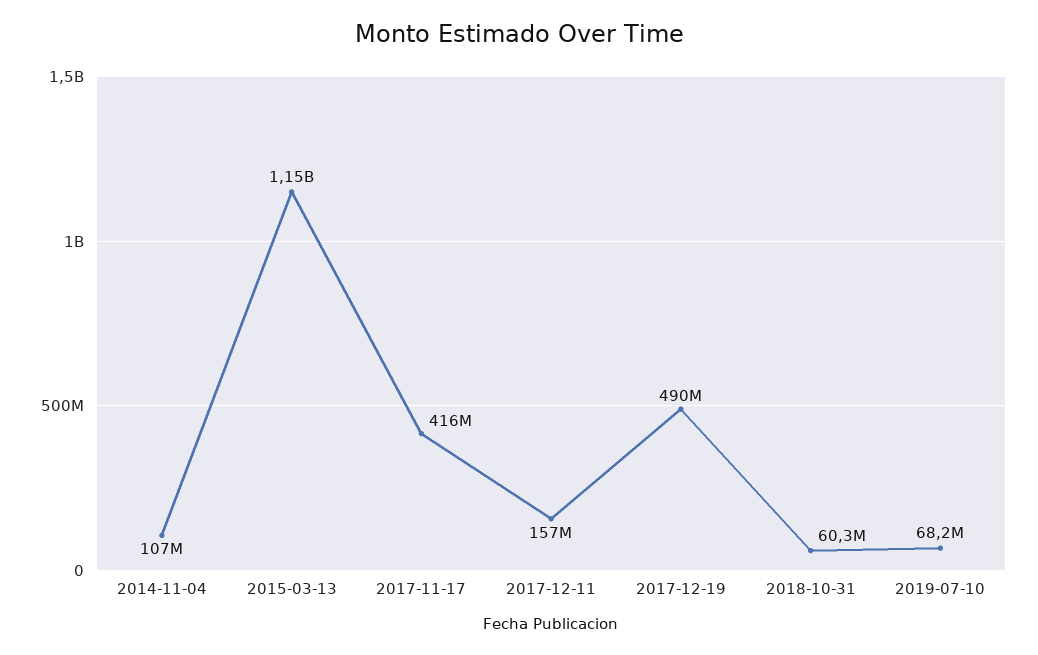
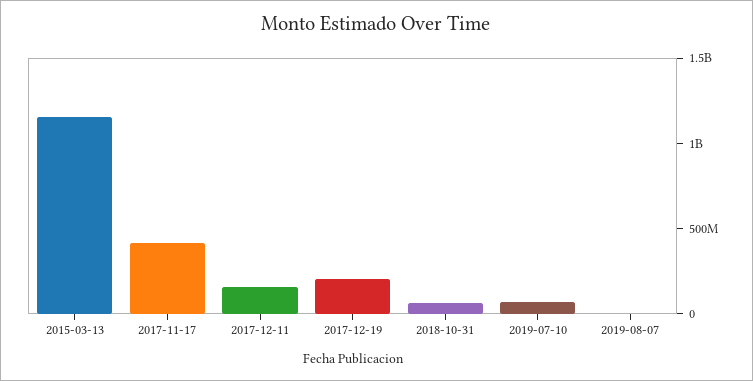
2014-11-04: 107000000 -> none
2017-12-19: 490000000 -> 200000000
2019-08-07: none -> 0

